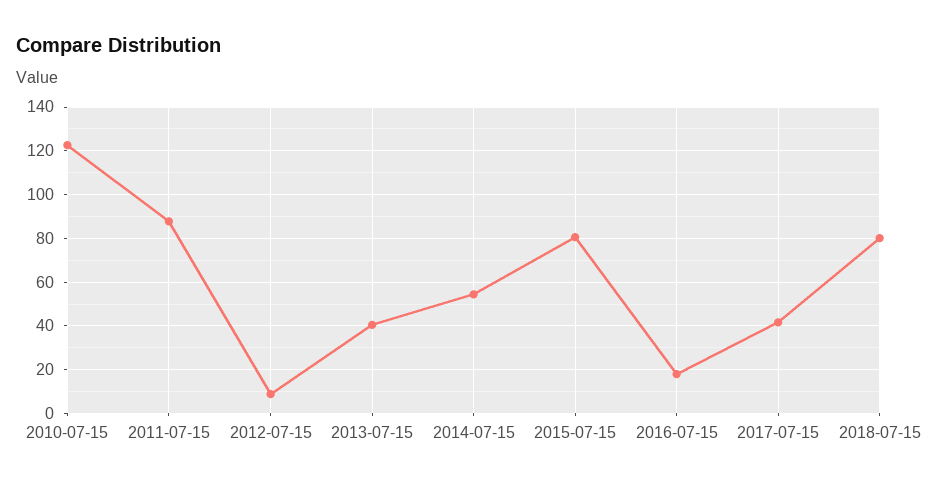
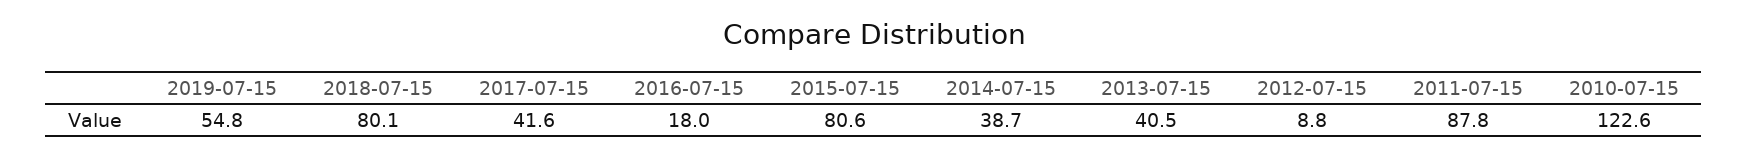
2014-07-15: 55 -> 38.7
2019-07-15: none -> 54.8

